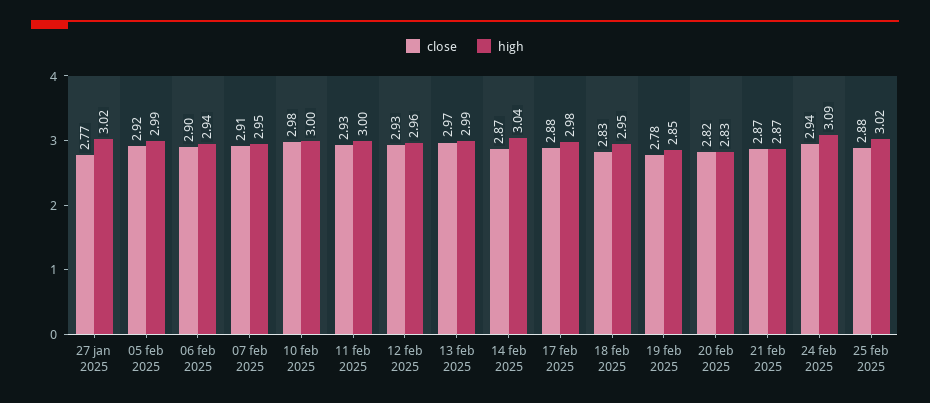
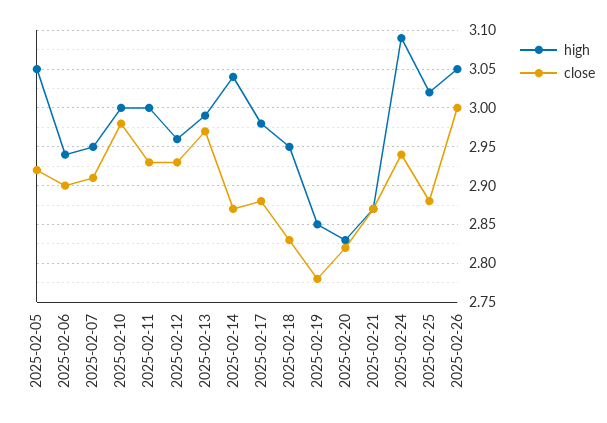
close, 27 jan 2025: 2.77 -> none
high, 27 jan 2025: 3.02 -> none
high, 05 feb 2025: 2.99 -> 3.05
high, 2025-02-26: none -> 3.05
close, 2025-02-26: none -> 3

